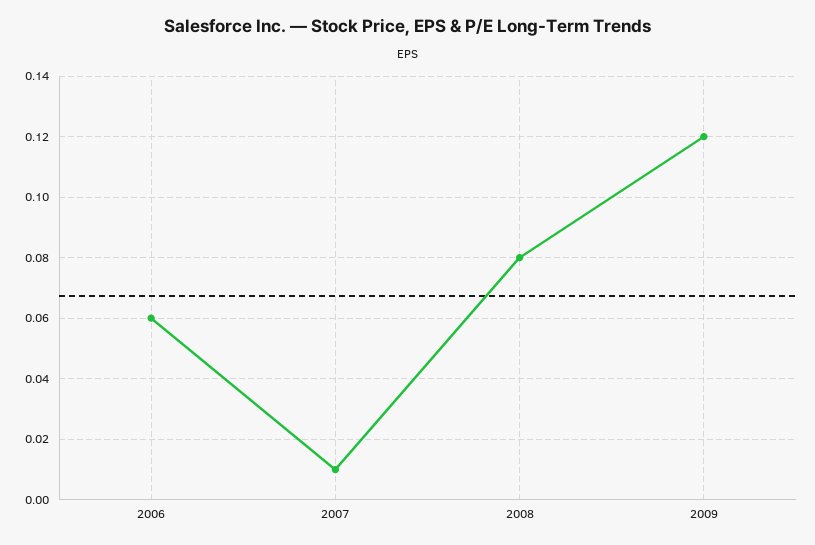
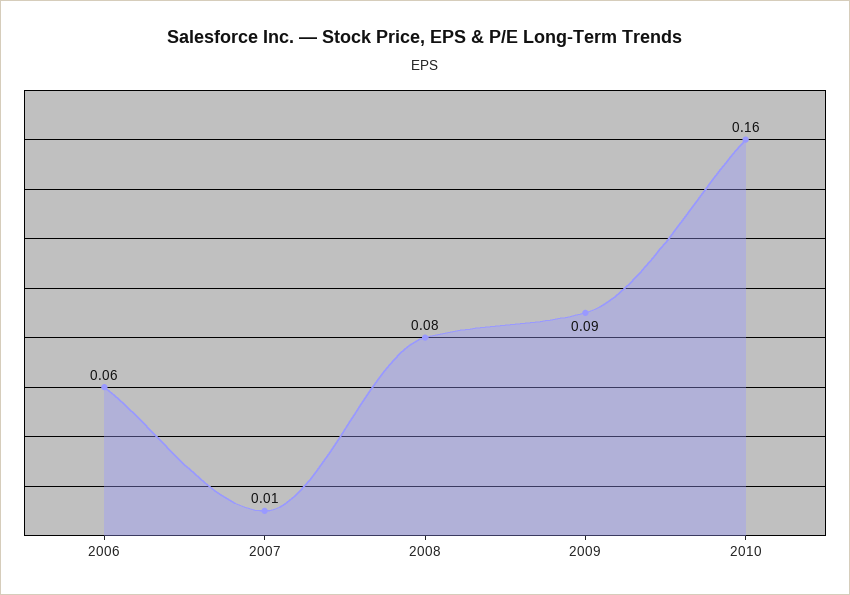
2009: 0.12 -> 0.09
2010: none -> 0.16

